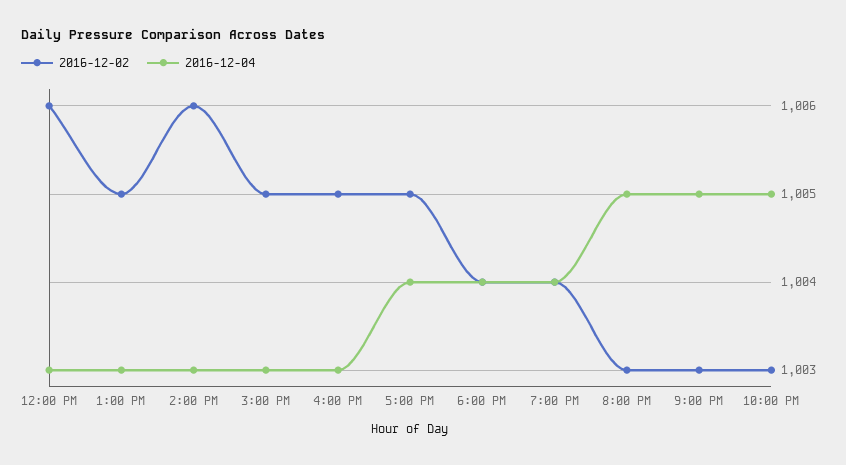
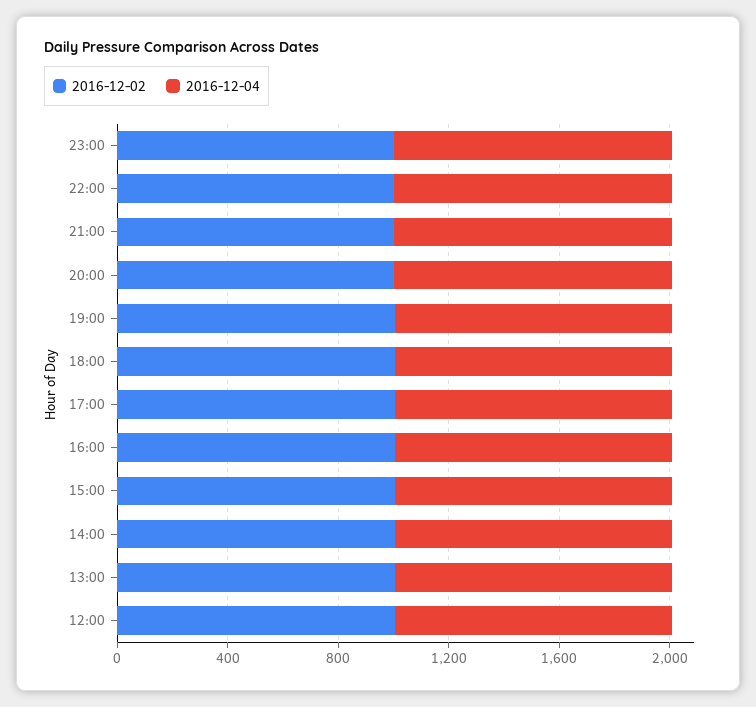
2016-12-02, 23:00: none -> 1000
2016-12-04, 23:00: none -> 1000

